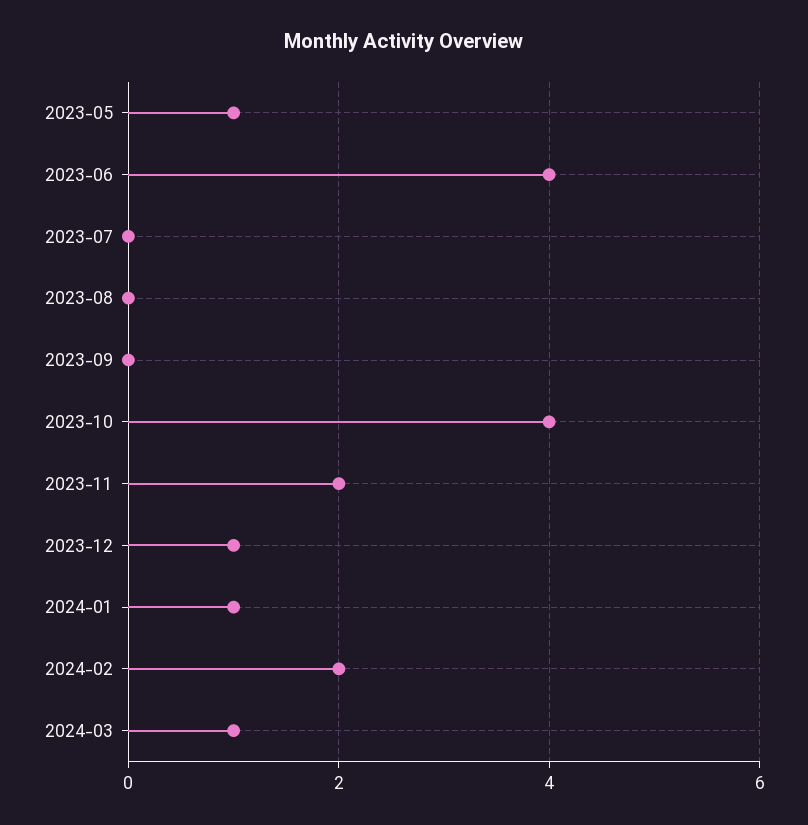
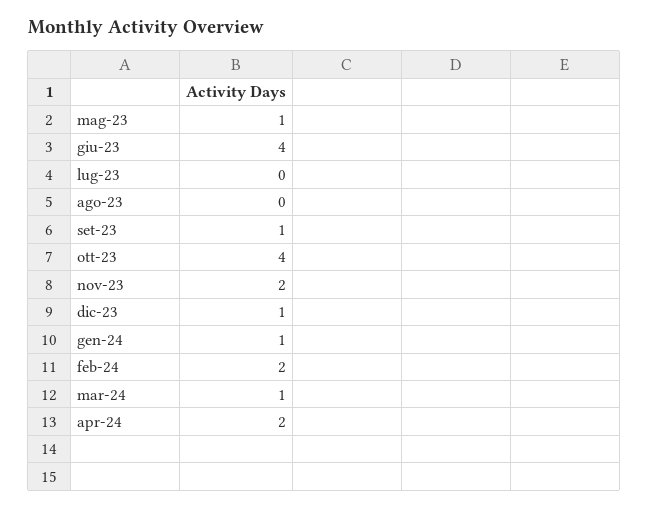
2023-09: 0 -> 1
apr-24: none -> 2

